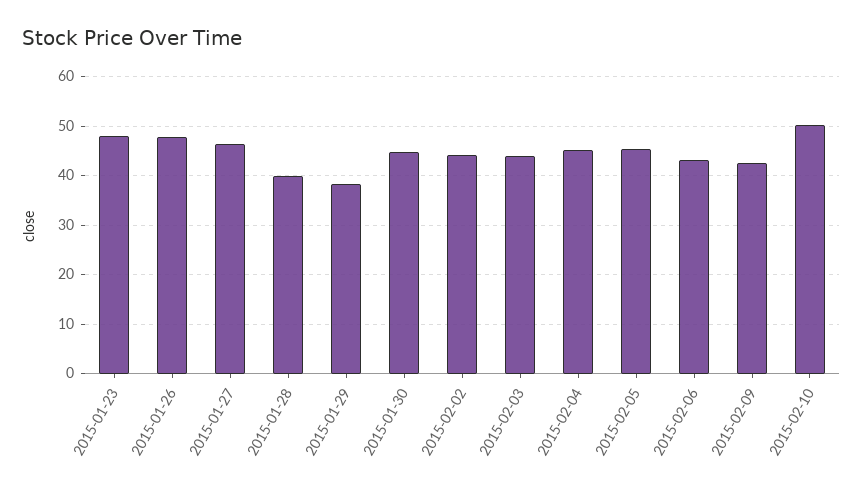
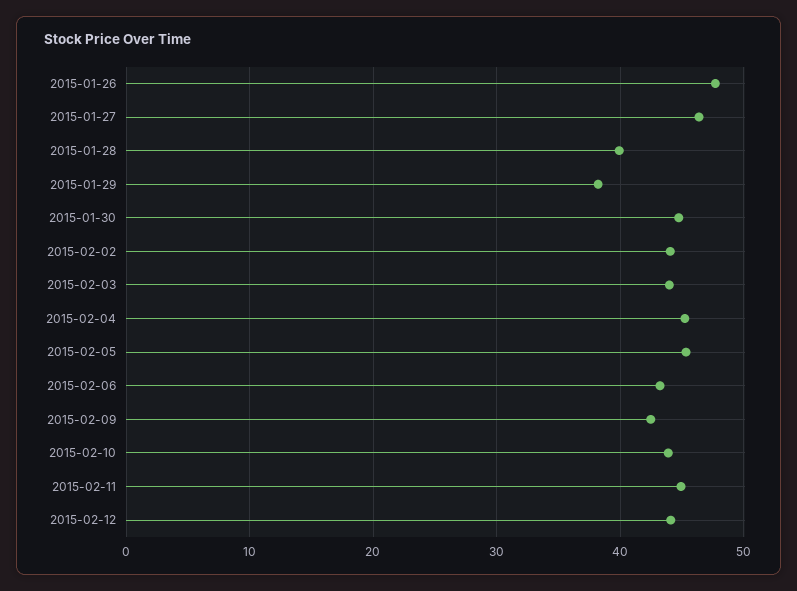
2015-01-23: 48 -> none
2015-02-10: 50 -> 44
2015-02-11: none -> 45
2015-02-12: none -> 44

